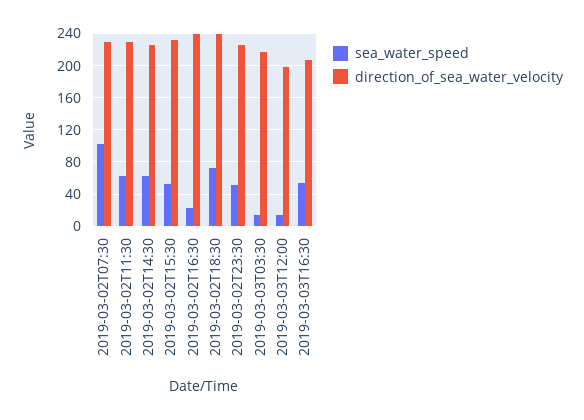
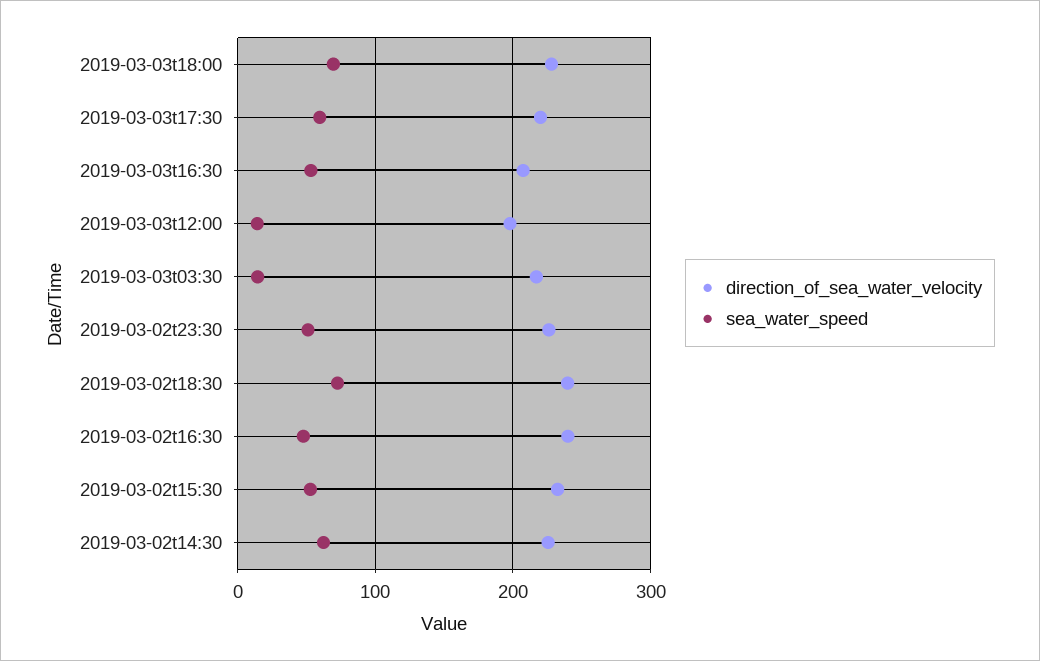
sea_water_speed, 2019-03-02T07:30: 100 -> none
direction_of_sea_water_velocity, 2019-03-02T07:30: 230 -> none
sea_water_speed, 2019-03-02T11:30: 60 -> none
direction_of_sea_water_velocity, 2019-03-02T11:30: 230 -> none
sea_water_speed, 2019-03-02T16:30: 20 -> 50
direction_of_sea_water_velocity, 2019-03-03t18:00: none -> 230
sea_water_speed, 2019-03-03t18:00: none -> 70
direction_of_sea_water_velocity, 2019-03-03t17:30: none -> 220
sea_water_speed, 2019-03-03t17:30: none -> 60

